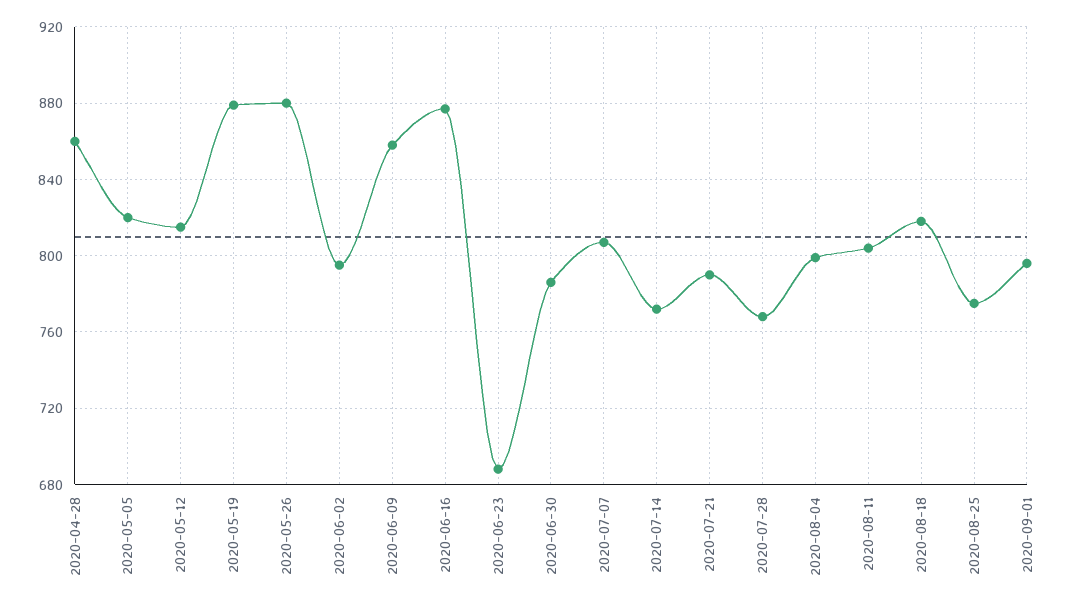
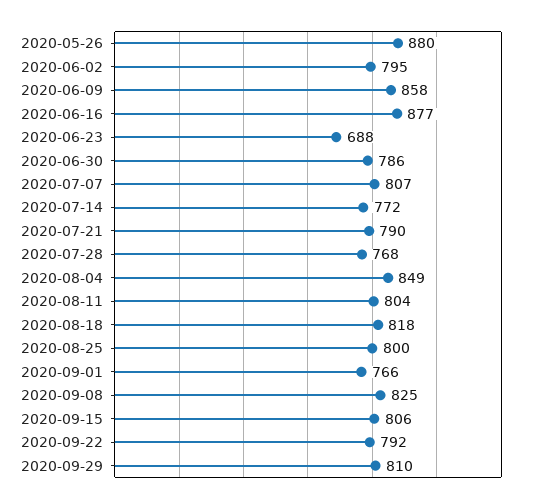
2020-04-28: 860 -> none
2020-05-05: 820 -> none
2020-05-12: 815 -> none
2020-05-19: 880 -> none
2020-08-04: 800 -> 849
2020-08-25: 775 -> 800
2020-09-01: 795 -> 766
2020-09-08: none -> 825
2020-09-15: none -> 806
2020-09-22: none -> 792
2020-09-29: none -> 810

